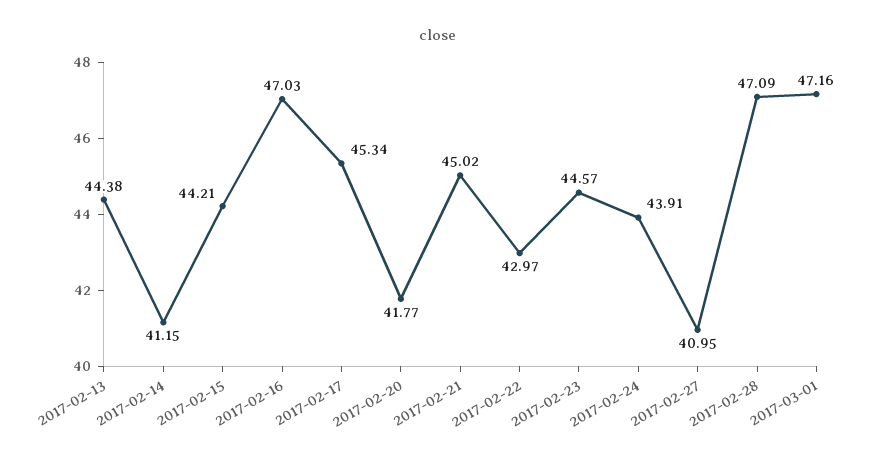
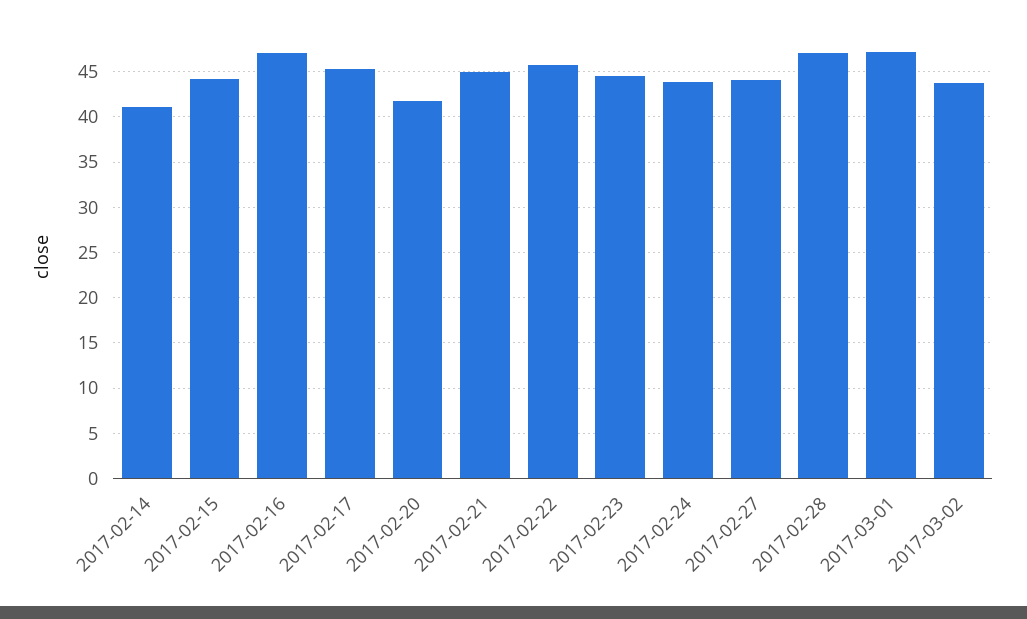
2017-02-13: 44.38 -> none
2017-02-22: 42.97 -> 46
2017-02-27: 40.95 -> 44
2017-03-02: none -> 44

